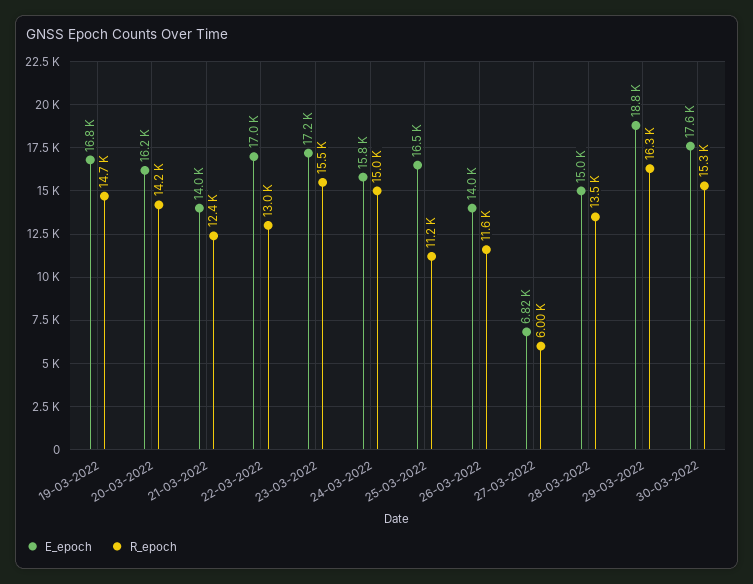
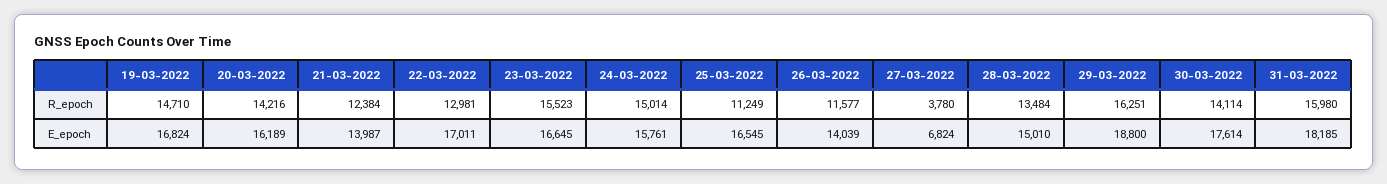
E_epoch, 23-03-2022: 17200 -> 16645
R_epoch, 27-03-2022: 6000 -> 3780
R_epoch, 30-03-2022: 15300 -> 14114
R_epoch, 31-03-2022: none -> 15980
E_epoch, 31-03-2022: none -> 18185

